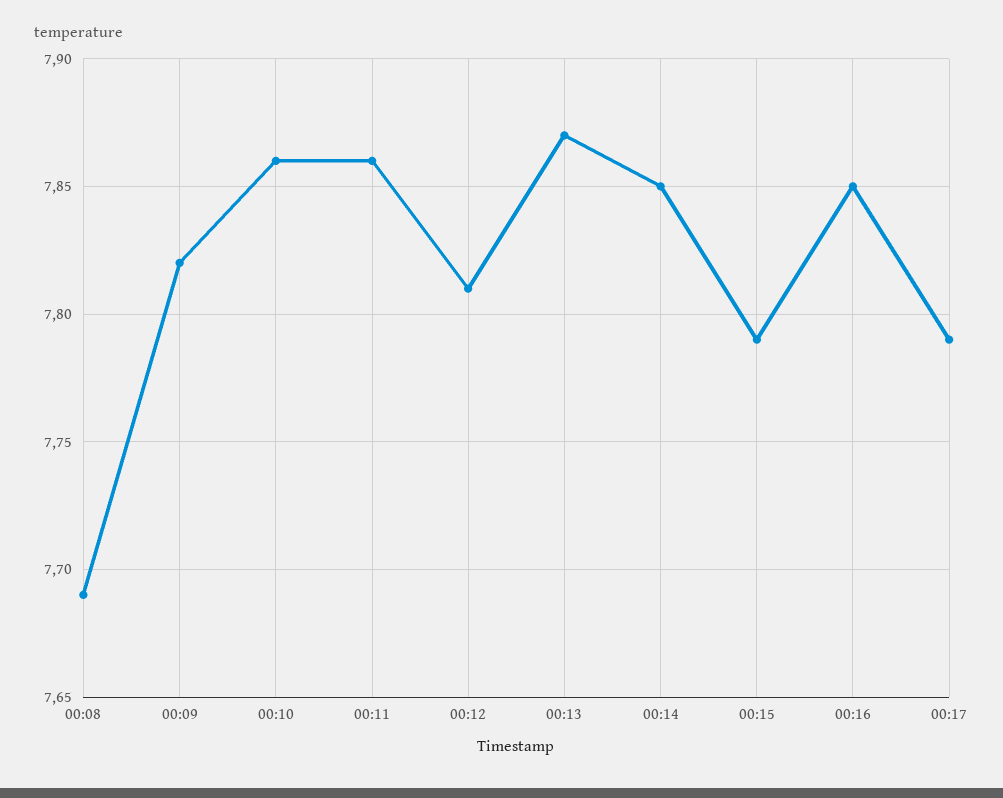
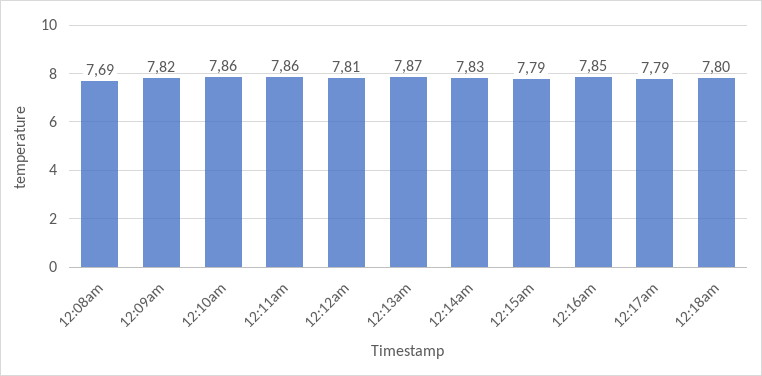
00:14: 7.85 -> 7.83
12:18am: none -> 7.8

